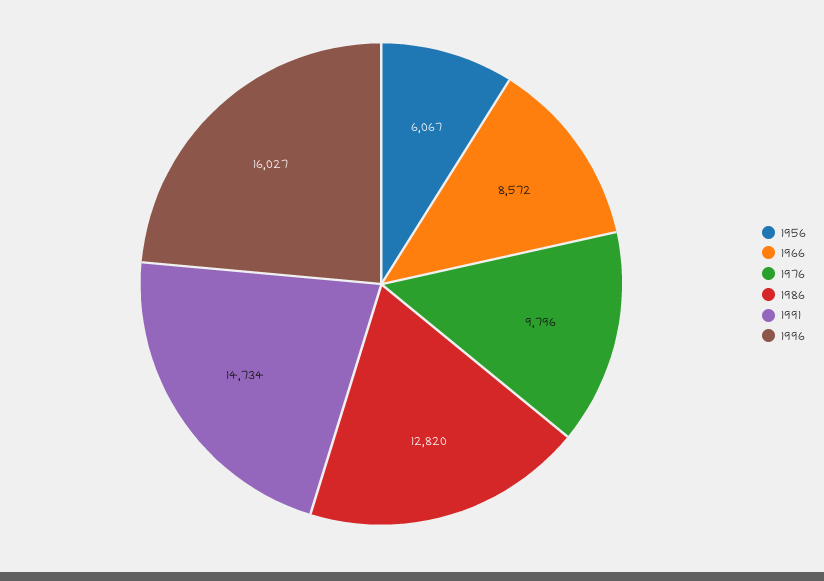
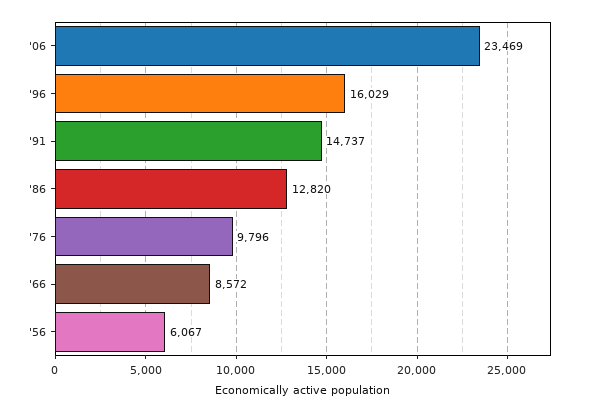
1991: 14734 -> 14737
1996: 16027 -> 16029
'06: none -> 23469

